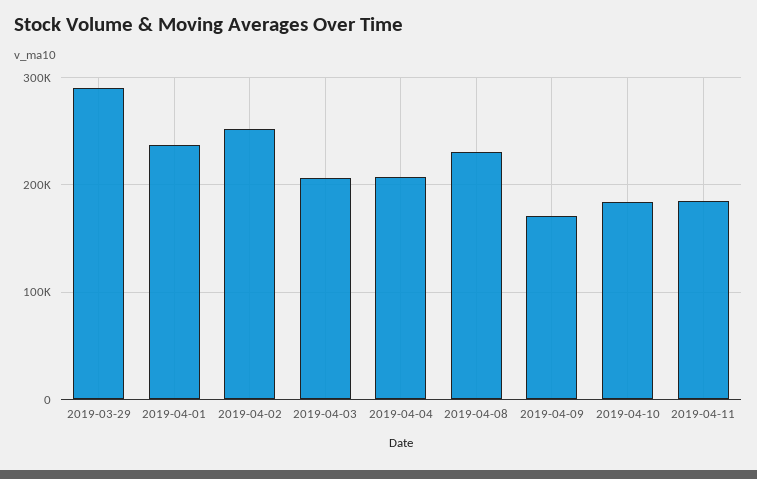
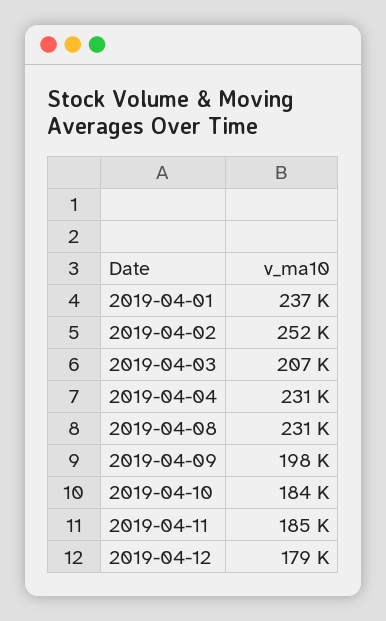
2019-03-29: 290000 -> none
2019-04-04: 210000 -> 231000
2019-04-09: 170000 -> 198000
2019-04-12: none -> 179000

